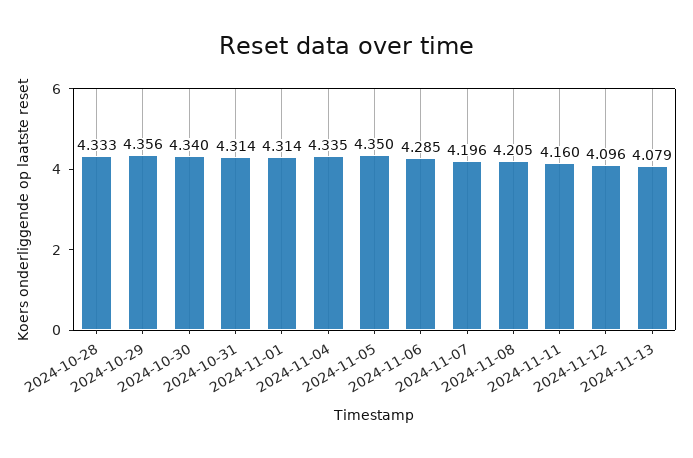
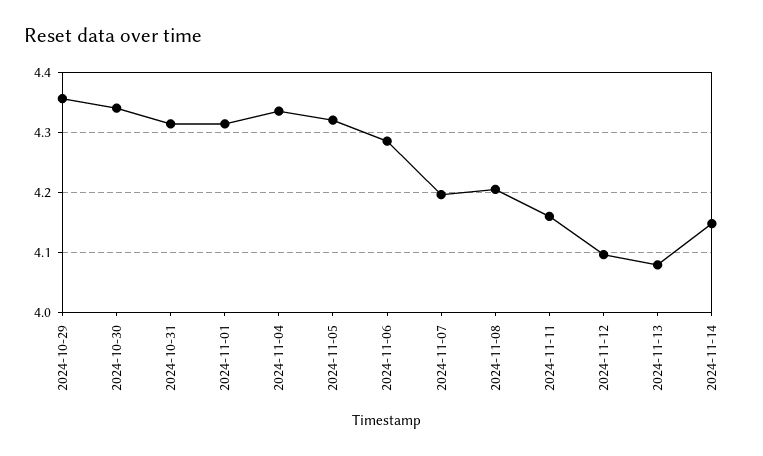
2024-10-28: 4.333 -> none
2024-11-05: 4.35 -> 4.32
2024-11-14: none -> 4.15

